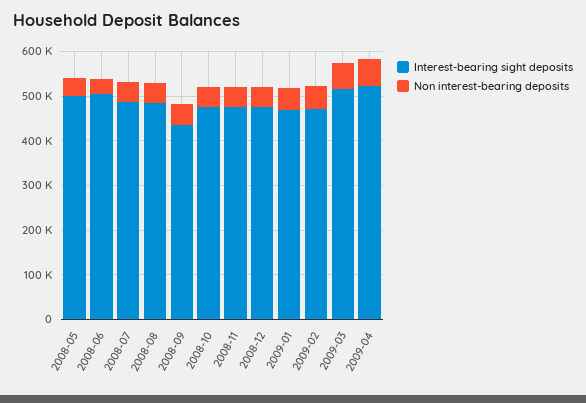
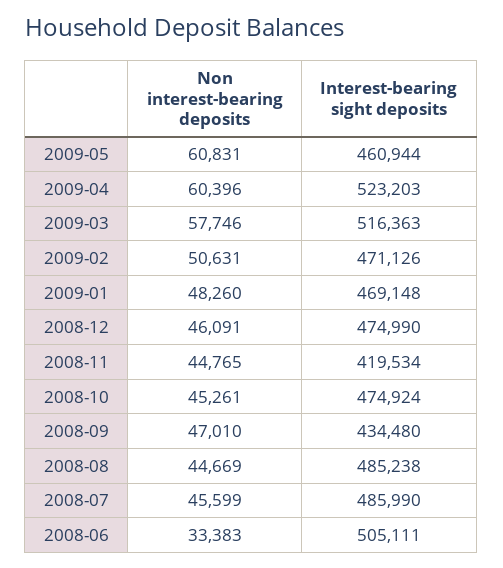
Interest-bearing sight deposits, 2008-05: 500000 -> none
Non interest-bearing deposits, 2008-05: 40000 -> none
Interest-bearing sight deposits, 2008-11: 480000 -> 419534
Non interest-bearing deposits, 2009-05: none -> 60831
Interest-bearing sight deposits, 2009-05: none -> 460944

